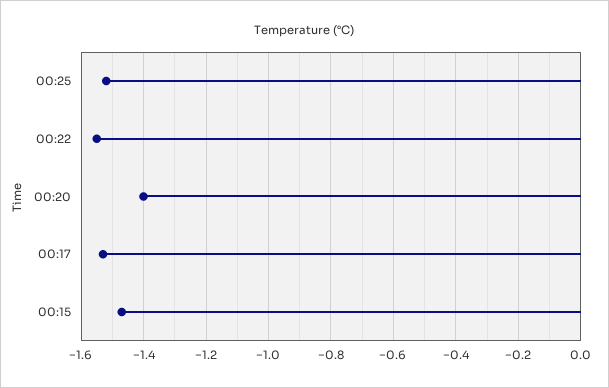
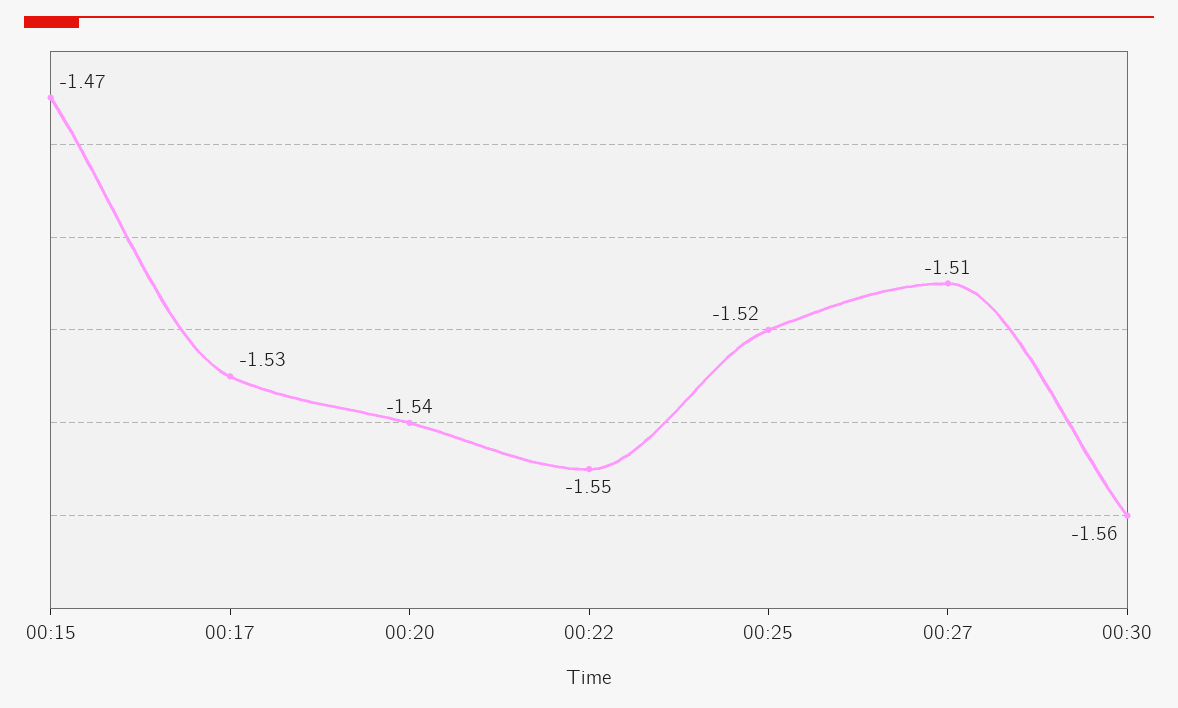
00:20: -1.4 -> -1.54
00:27: none -> -1.51
00:30: none -> -1.56

